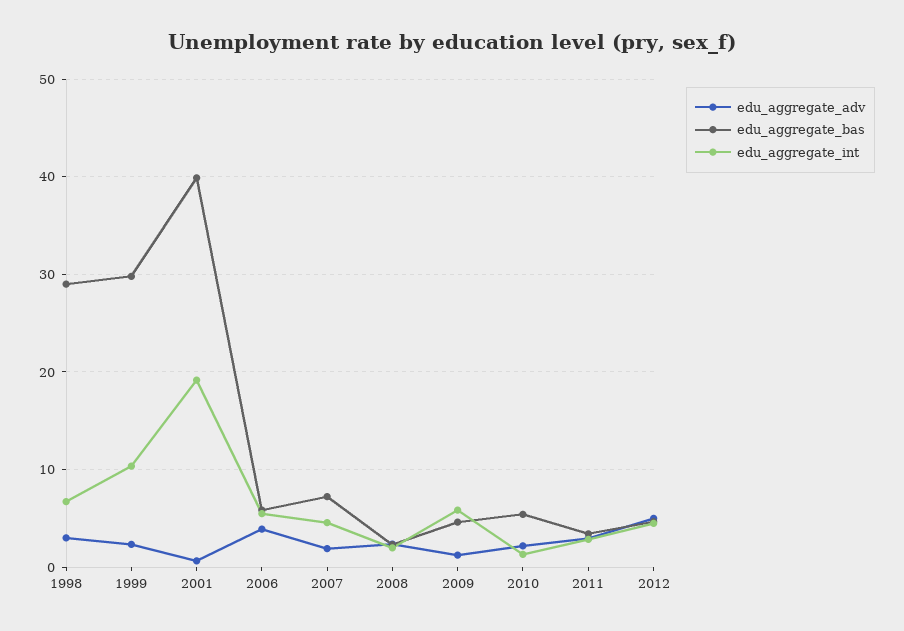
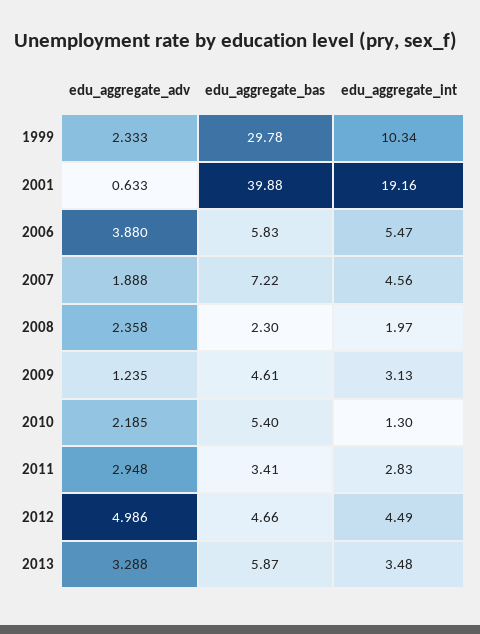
edu_aggregate_adv, 1998: 3 -> none
edu_aggregate_bas, 1998: 29 -> none
edu_aggregate_int, 1998: 7 -> none
edu_aggregate_int, 2009: 6 -> 3.13
edu_aggregate_adv, 2013: none -> 3.288
edu_aggregate_bas, 2013: none -> 5.87
edu_aggregate_int, 2013: none -> 3.48

